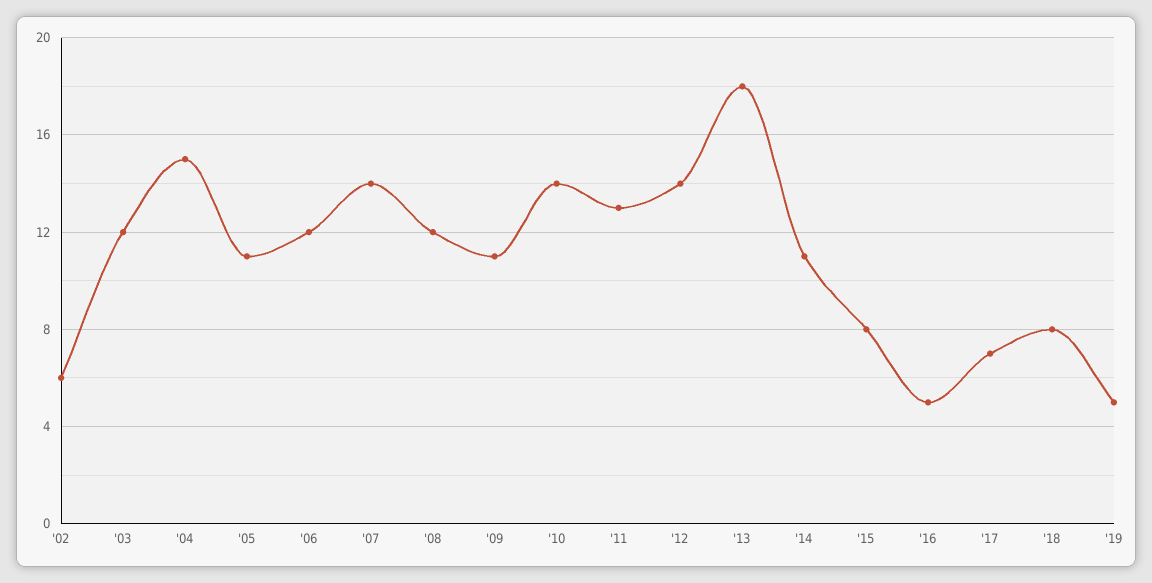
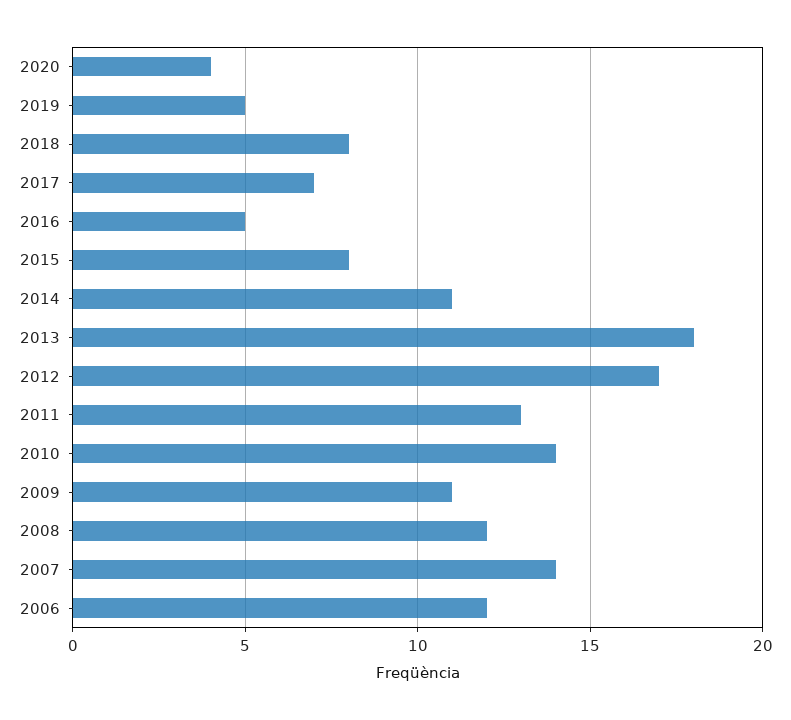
'02: 6 -> none
'03: 12 -> none
'04: 15 -> none
'05: 11 -> none
'12: 14 -> 17
2020: none -> 4

